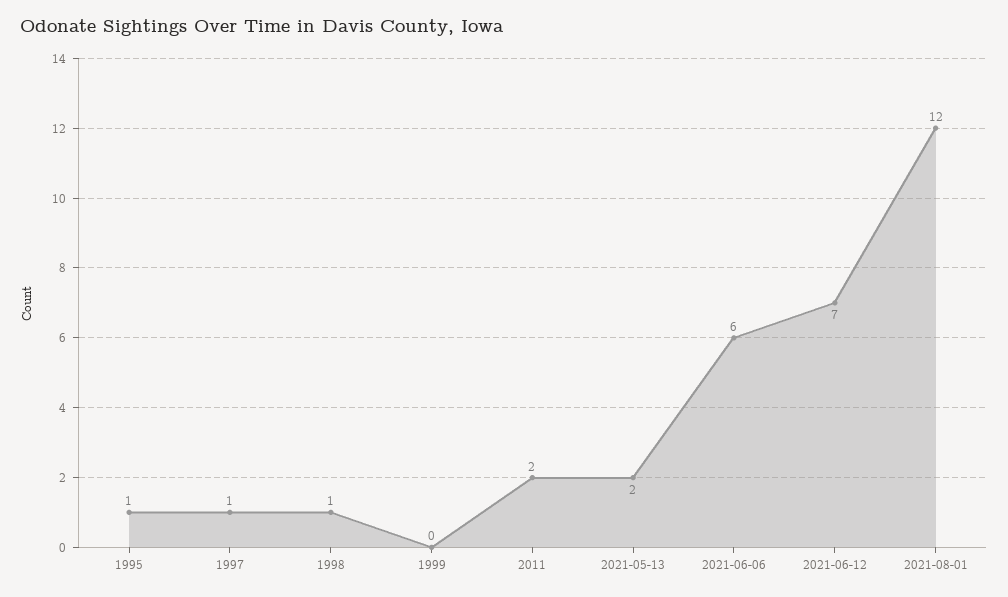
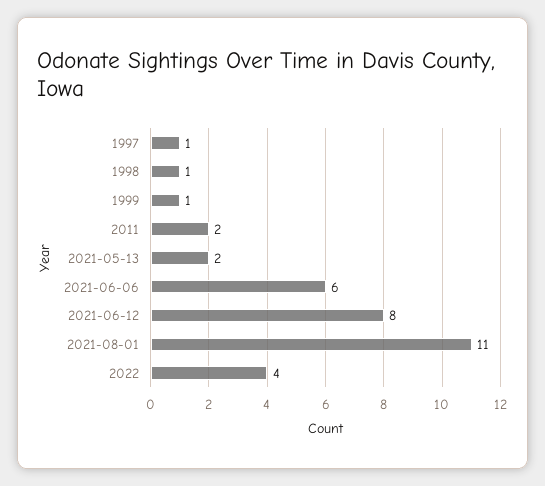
1995: 1 -> none
1999: 0 -> 1
2021-06-12: 7 -> 8
2021-08-01: 12 -> 11
2022: none -> 4

